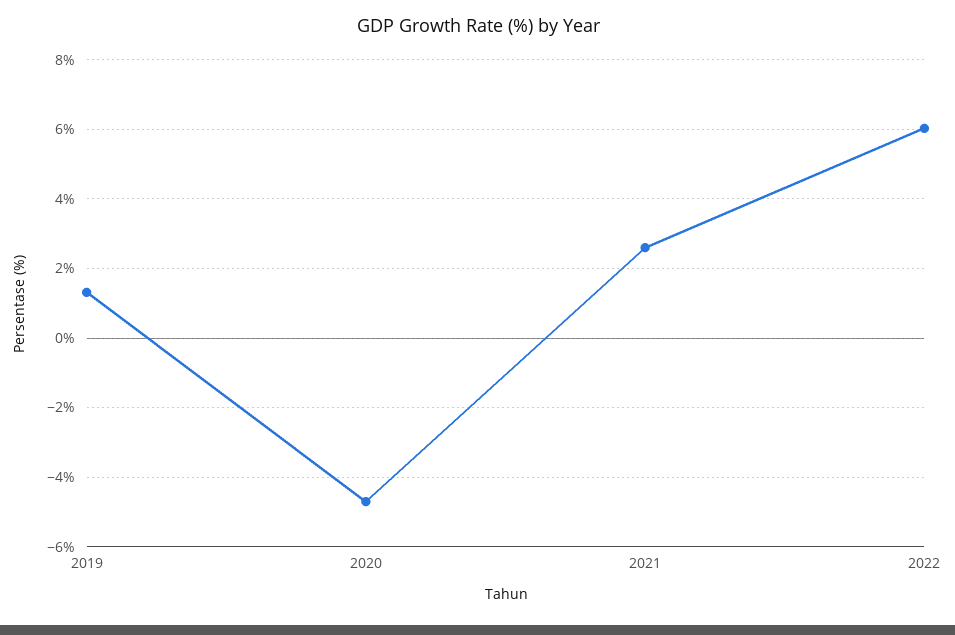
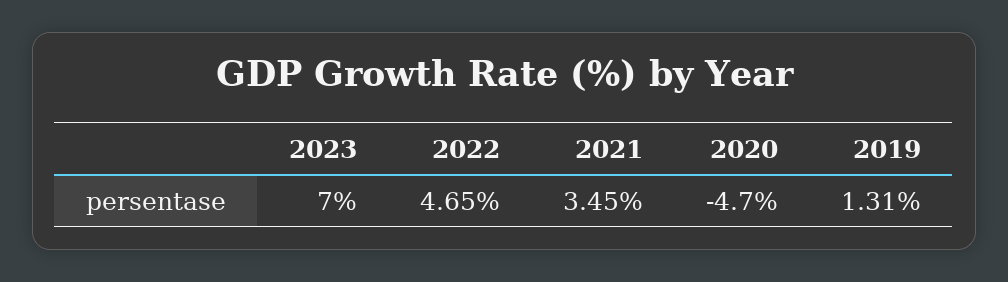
2021: 2.6 -> 3.45
2022: 6 -> 4.65
2023: none -> 7

